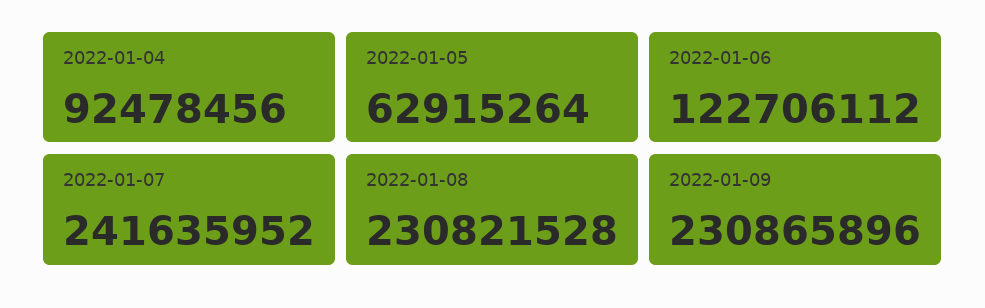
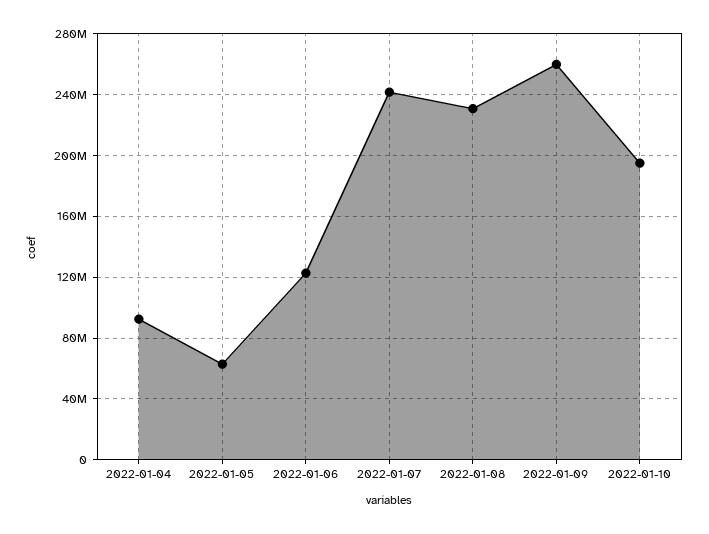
2022-01-09: 230865896 -> 260000000
2022-01-10: none -> 195000000

